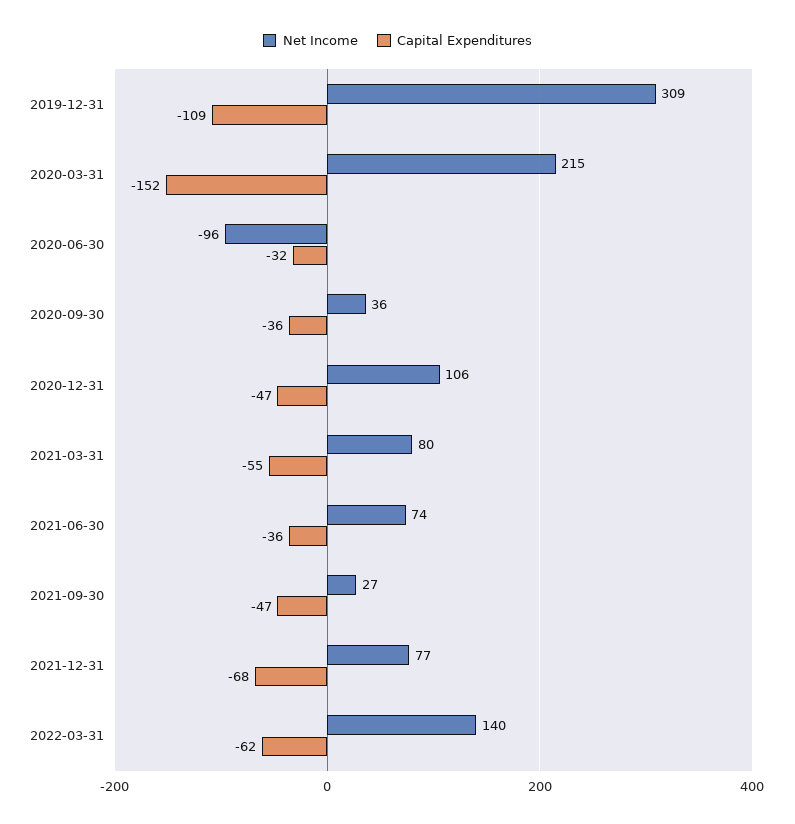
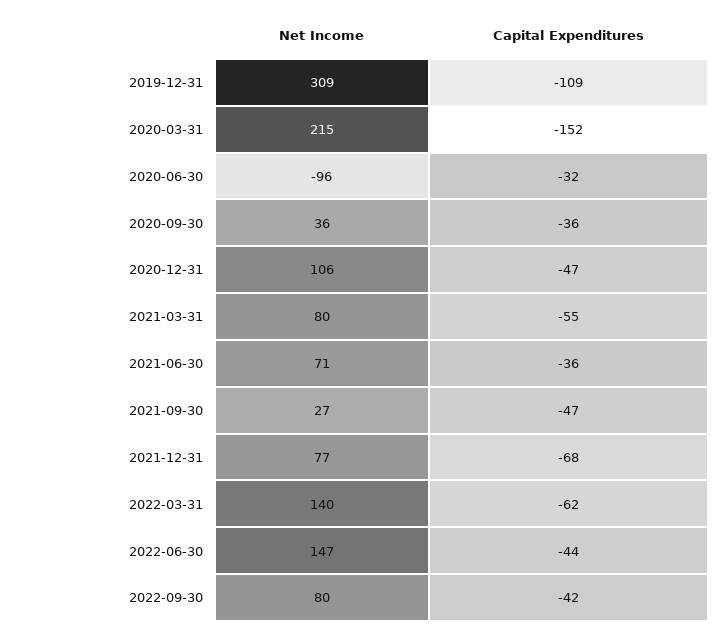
Net Income, 2021-06-30: 74 -> 71
Net Income, 2022-06-30: none -> 147
Capital Expenditures, 2022-06-30: none -> -44
Net Income, 2022-09-30: none -> 80
Capital Expenditures, 2022-09-30: none -> -42

